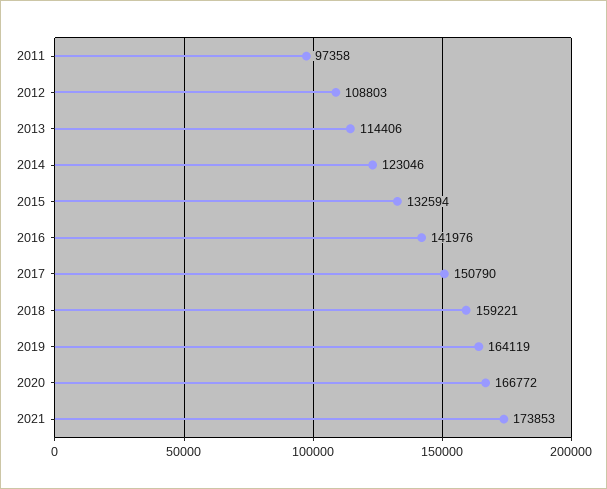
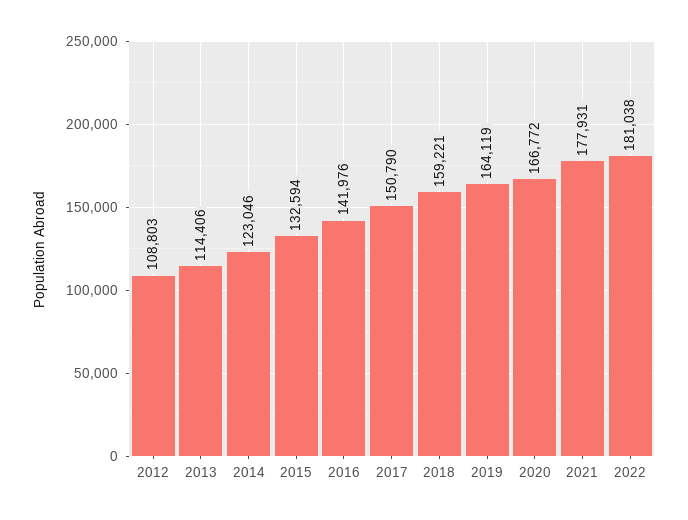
2011: 97358 -> none
2021: 173853 -> 177931
2022: none -> 181038

